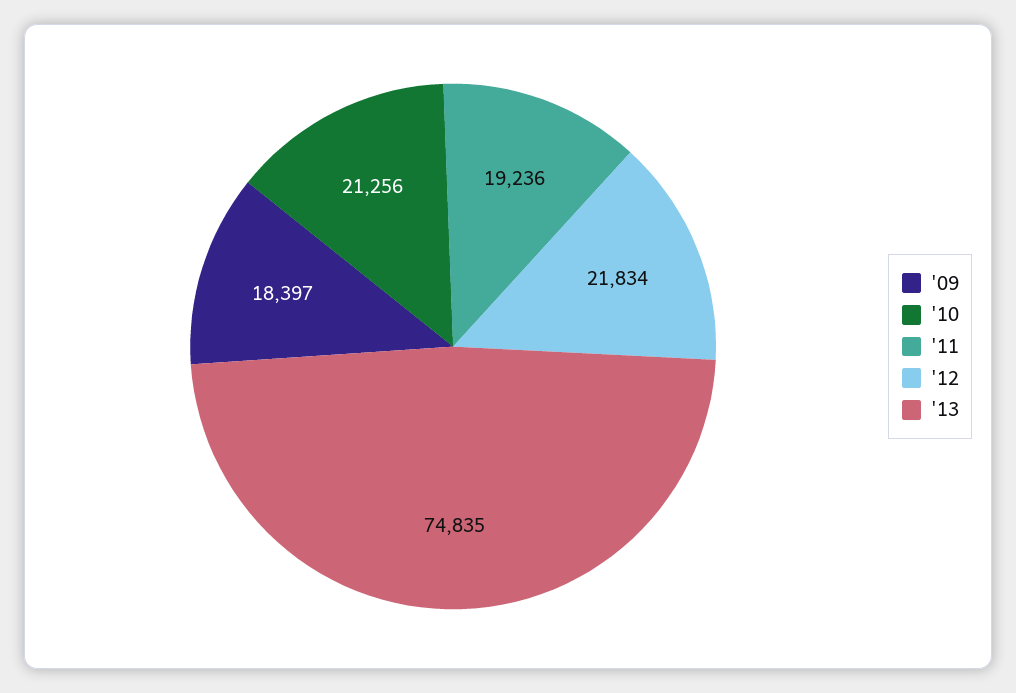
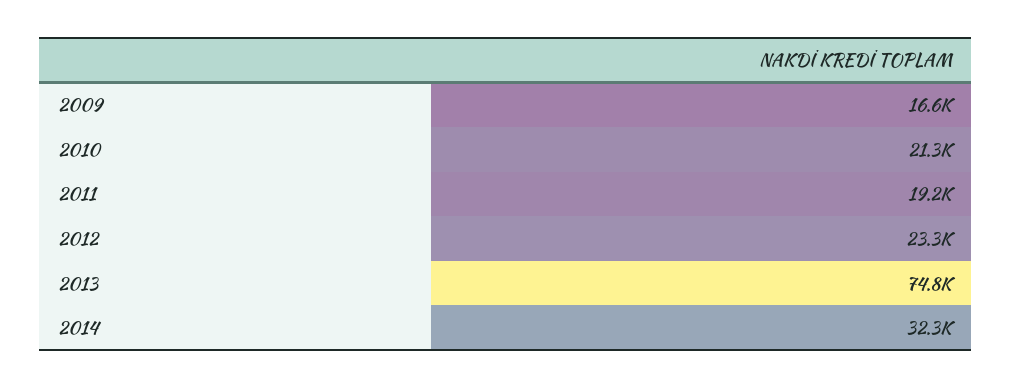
'09: 18397 -> 16600
'12: 21834 -> 23300
2014: none -> 32300

